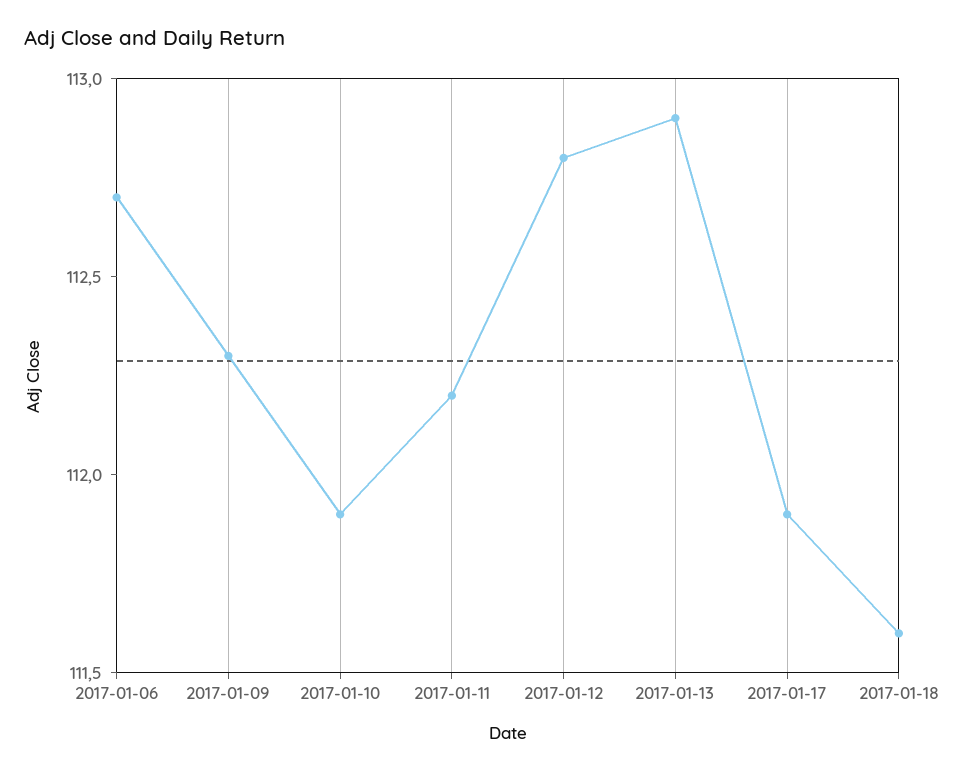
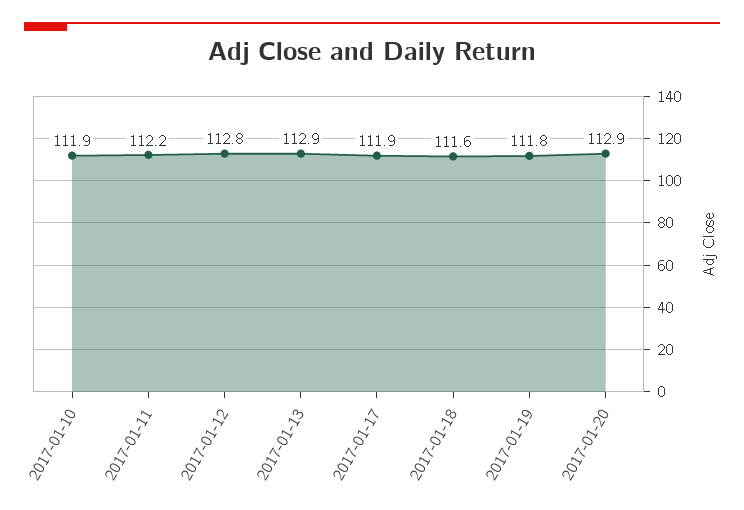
2017-01-06: 112.7 -> none
2017-01-09: 112.3 -> none
2017-01-19: none -> 111.8
2017-01-20: none -> 112.9

